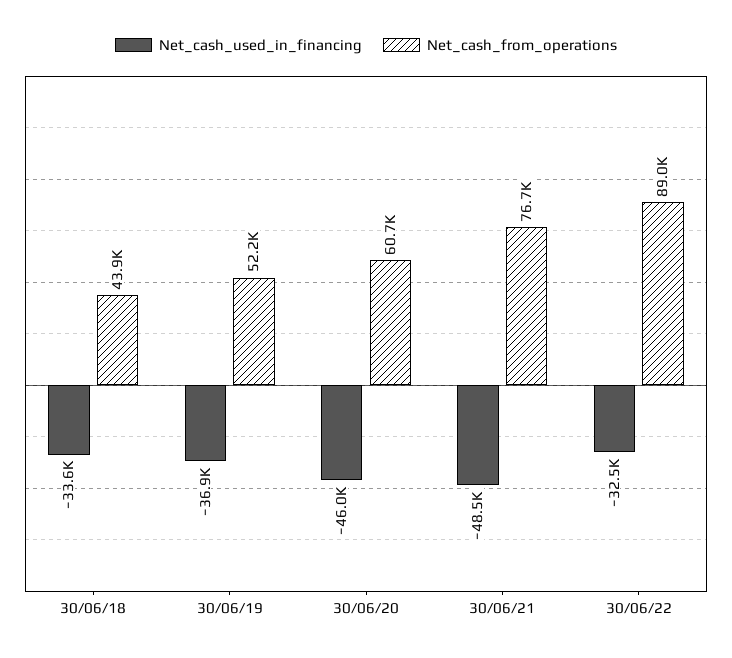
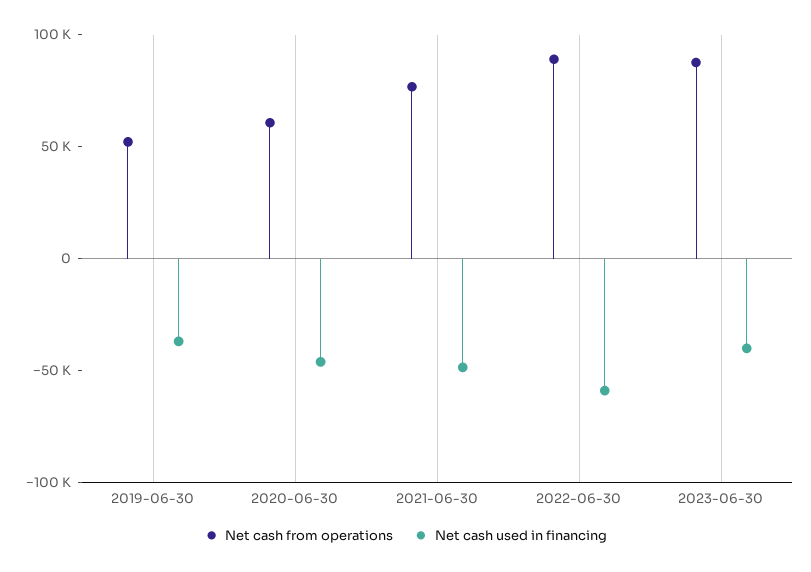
Net_cash_used_in_financing, 30/06/18: -33600 -> none
Net_cash_from_operations, 30/06/18: 43900 -> none
Net_cash_used_in_financing, 30/06/22: -32500 -> -60000
Net_cash_from_operations, 2023-06-30: none -> 90000
Net_cash_used_in_financing, 2023-06-30: none -> -40000

